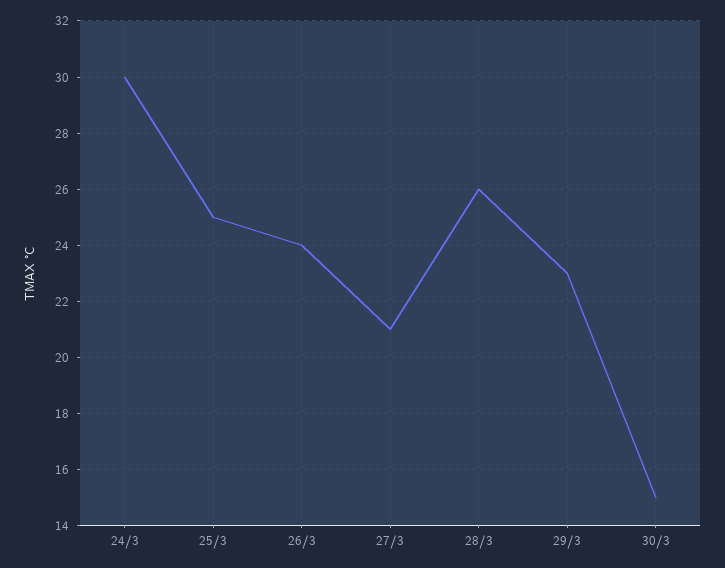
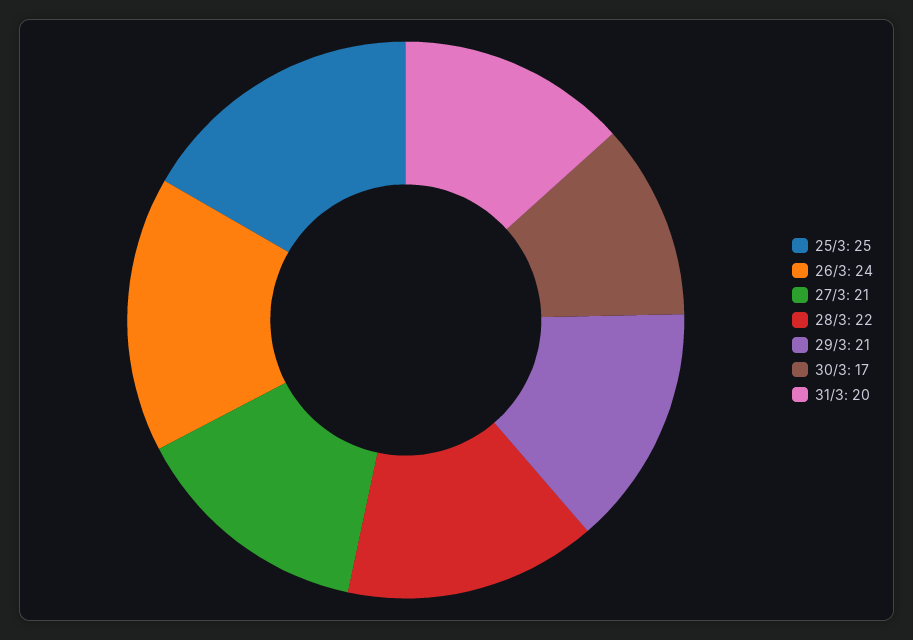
24/3: 30 -> none
28/3: 26 -> 22
29/3: 23 -> 21
30/3: 15 -> 17
31/3: none -> 20

